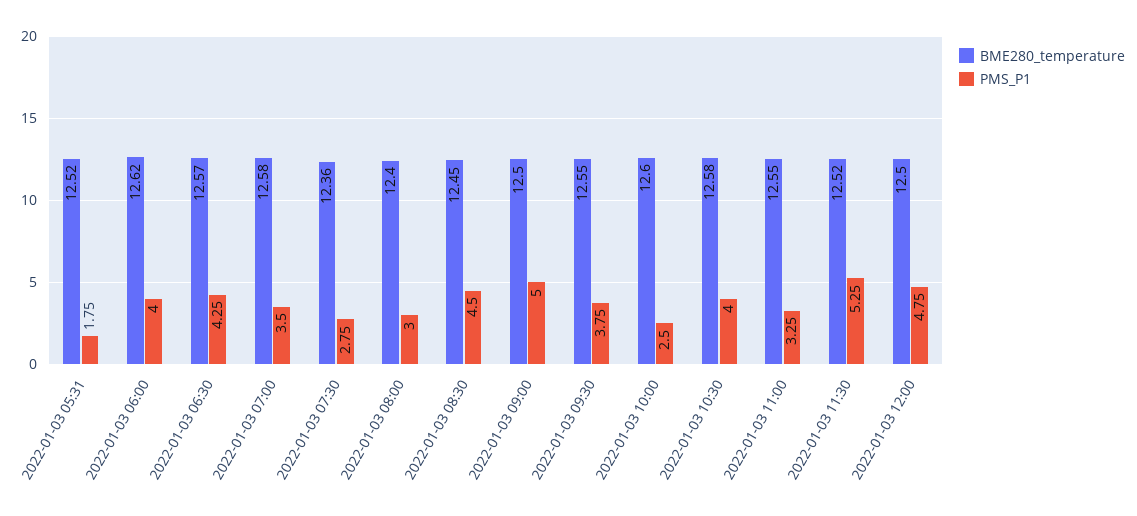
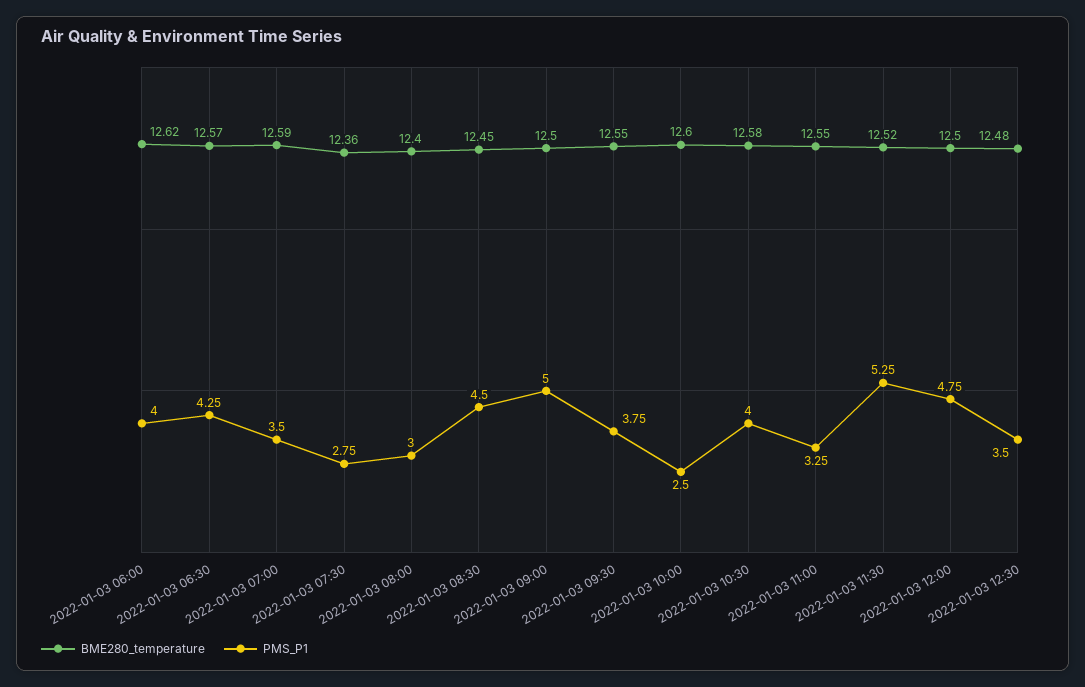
BME280_temperature, 2022-01-03 05:31: 12.52 -> none
PMS_P1, 2022-01-03 05:31: 1.75 -> none
BME280_temperature, 2022-01-03 07:00: 12.58 -> 12.59
BME280_temperature, 2022-01-03 12:30: none -> 12.48
PMS_P1, 2022-01-03 12:30: none -> 3.5

